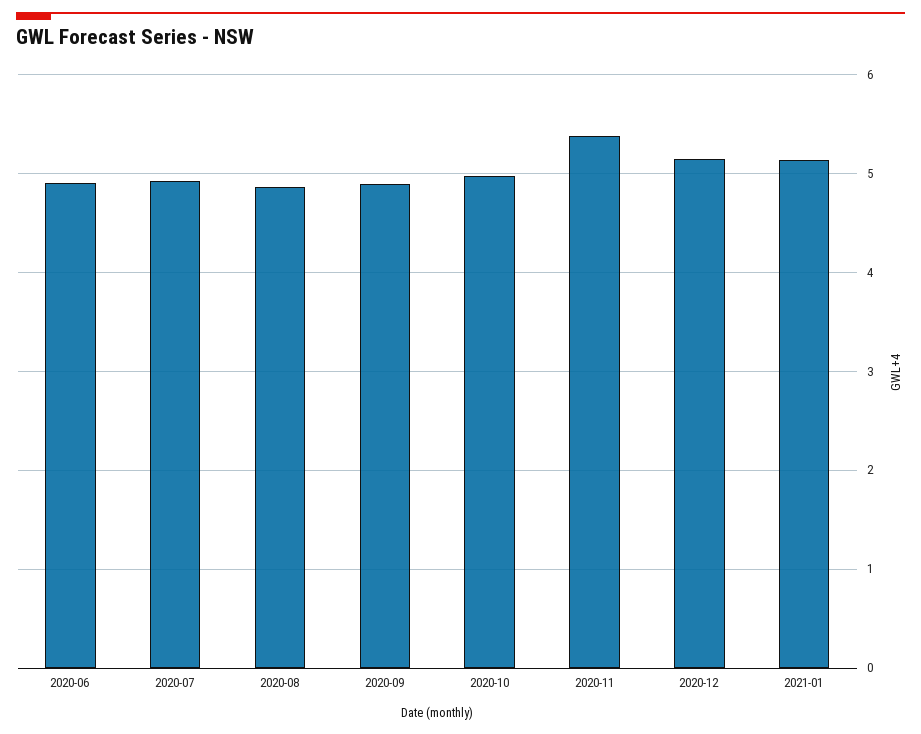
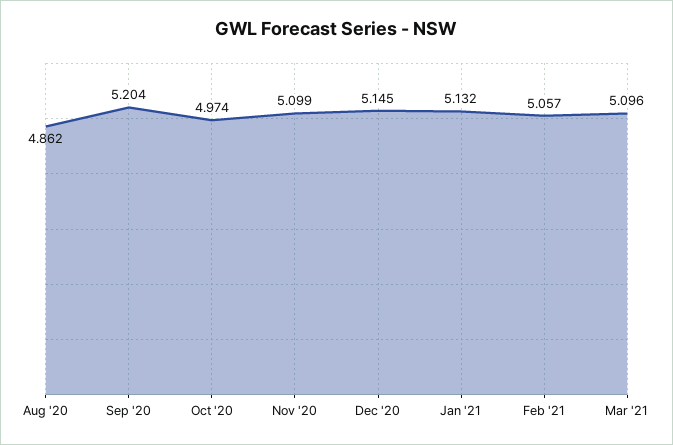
2020-06: 4.9 -> none
2020-07: 4.9 -> none
2020-09: 4.9 -> 5.204
2020-11: 5.4 -> 5.099
Feb '21: none -> 5.057
Mar '21: none -> 5.096

